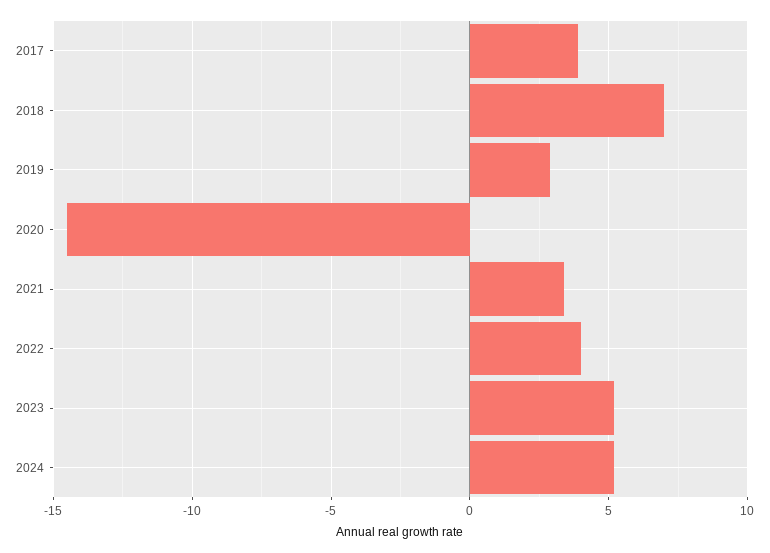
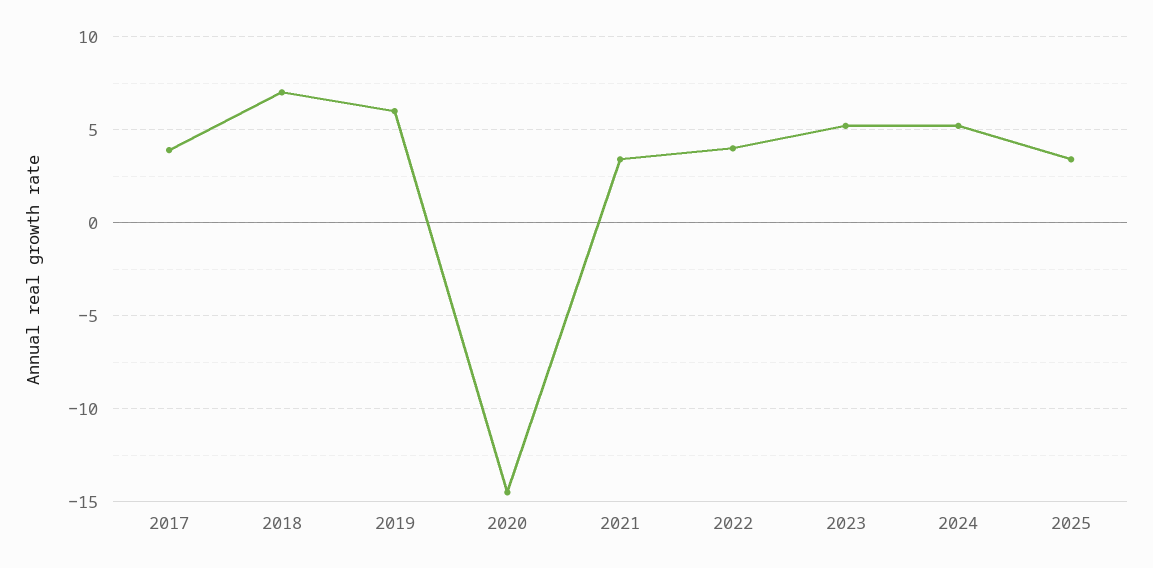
2019: 3 -> 6
2025: none -> 3.5

